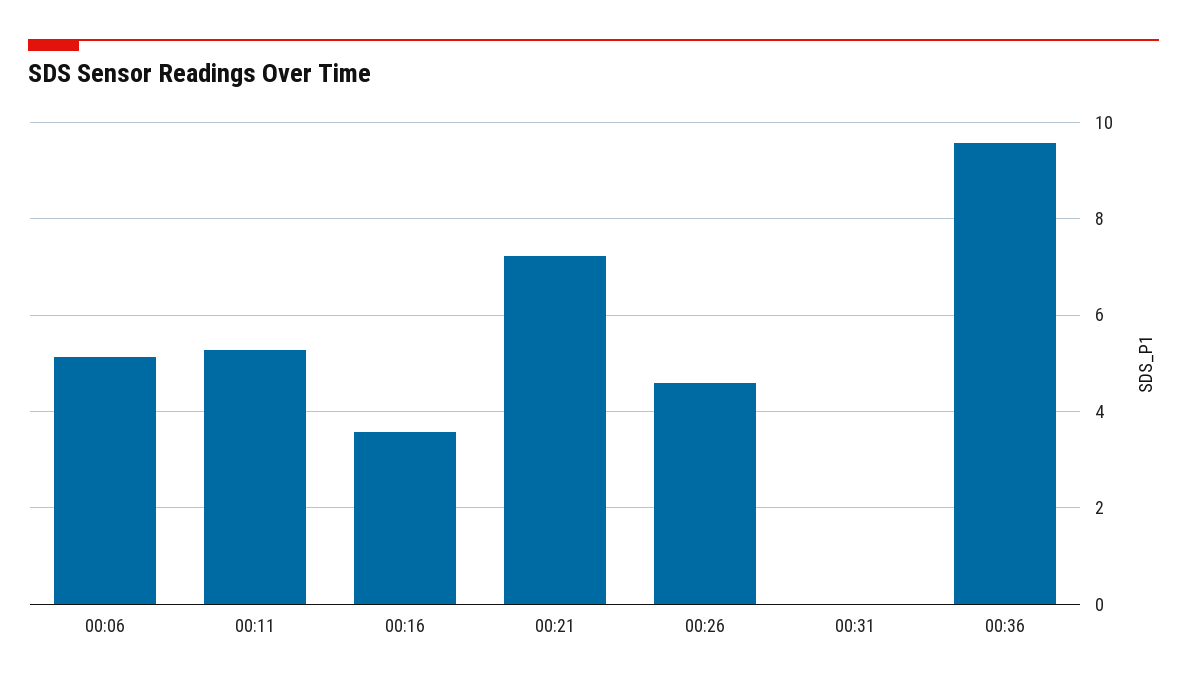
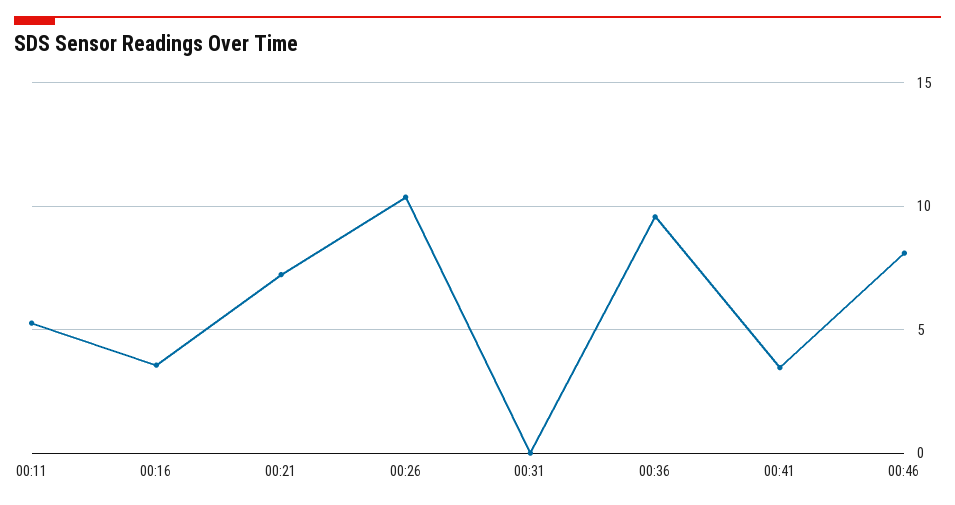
00:06: 5.2 -> none
00:26: 4.6 -> 10.5
00:41: none -> 3.5
00:46: none -> 8

